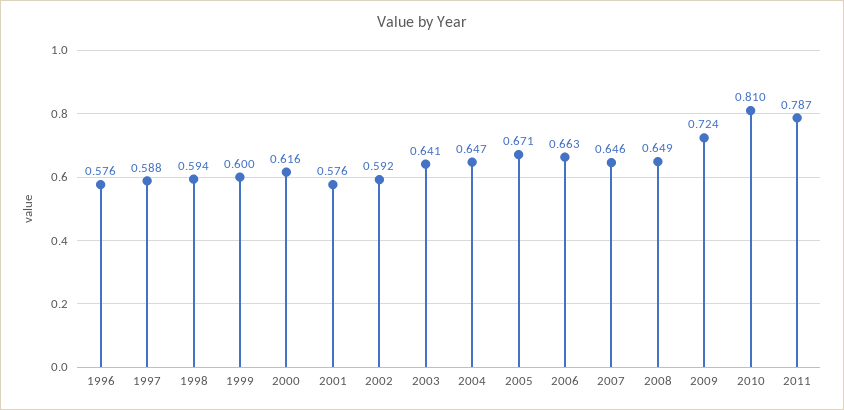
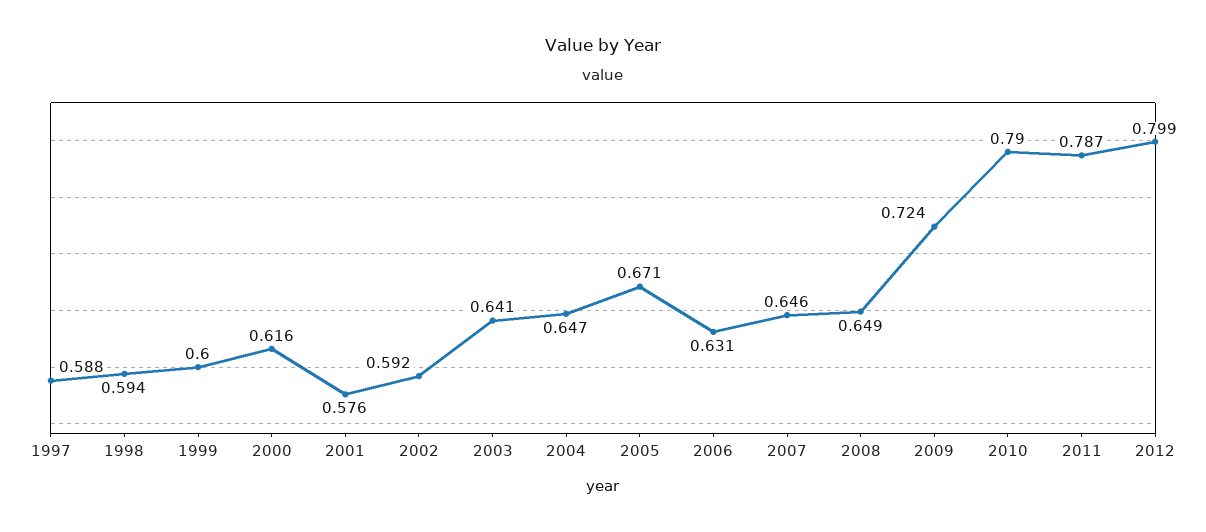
1996: 0.576 -> none
2006: 0.663 -> 0.631
2010: 0.81 -> 0.79
2012: none -> 0.799

